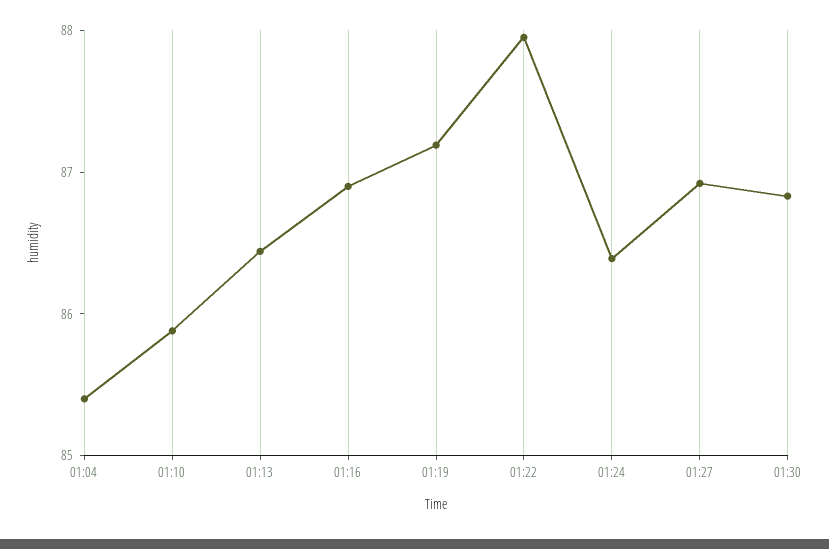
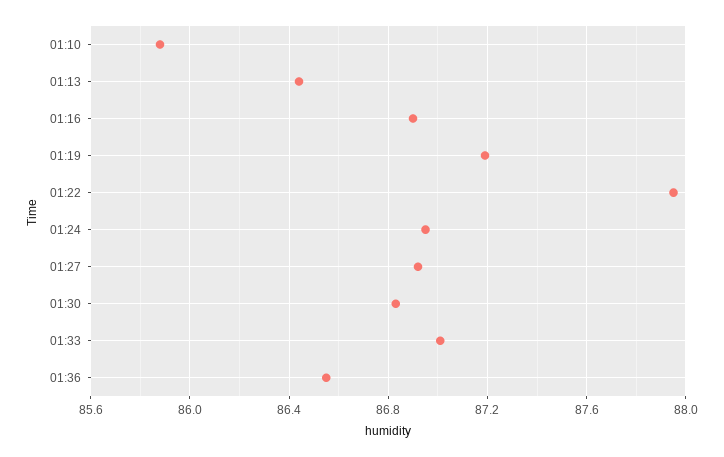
01:04: 85.4 -> none
01:24: 86.4 -> 86.95
01:33: none -> 87
01:36: none -> 86.55

